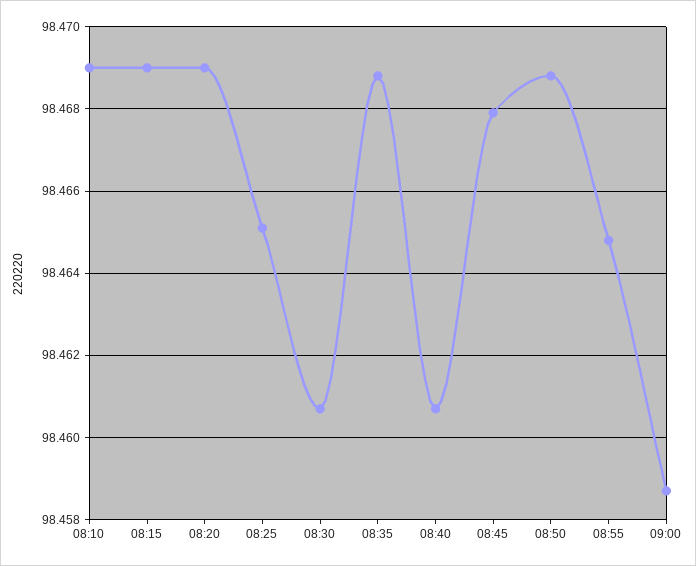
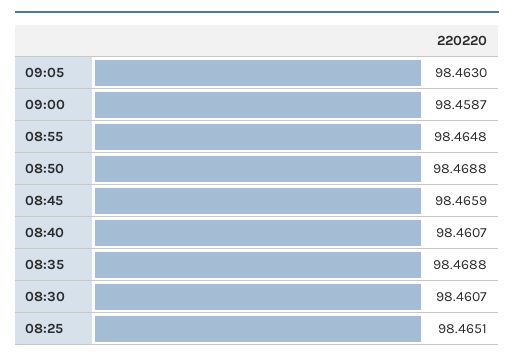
08:10: 98.469 -> none
08:15: 98.469 -> none
08:20: 98.469 -> none
08:45: 98.468 -> 98.4659
09:05: none -> 98.463

